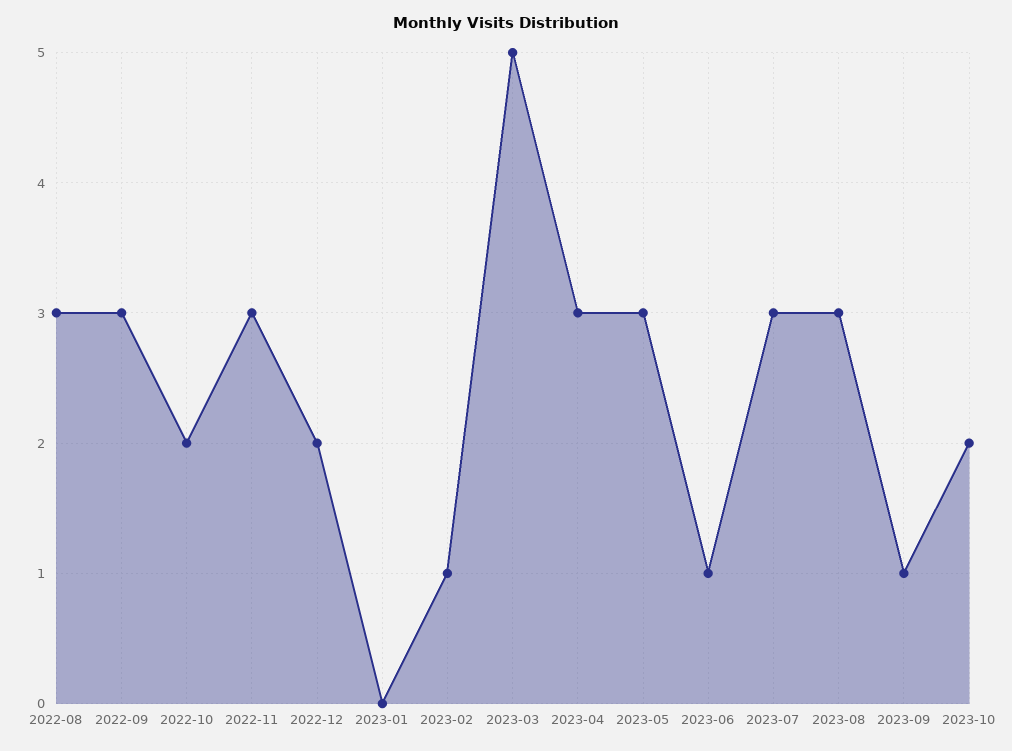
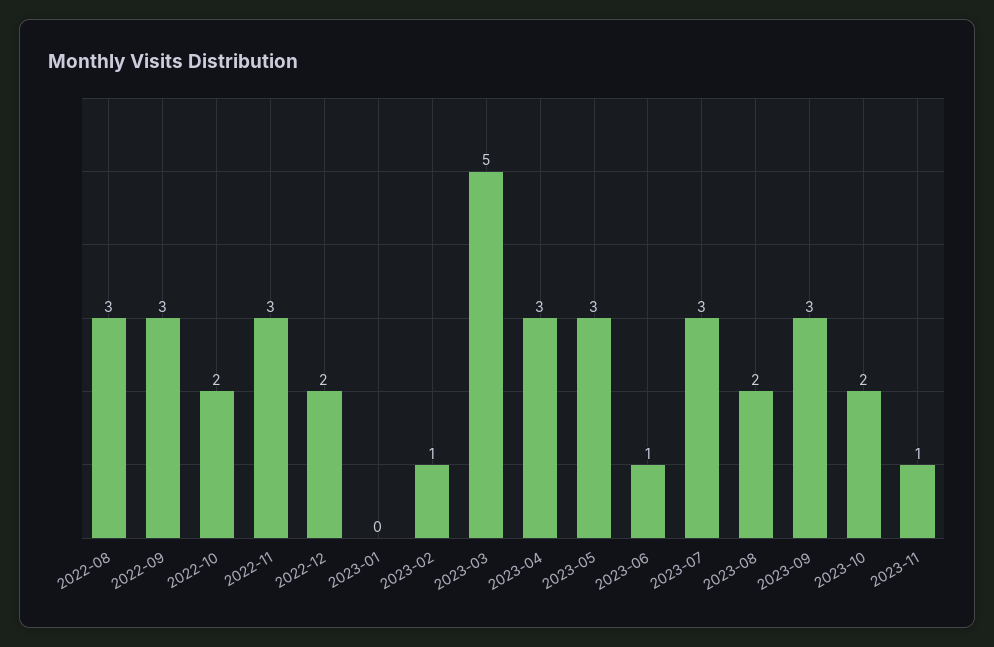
2023-08: 3 -> 2
2023-09: 1 -> 3
2023-11: none -> 1

